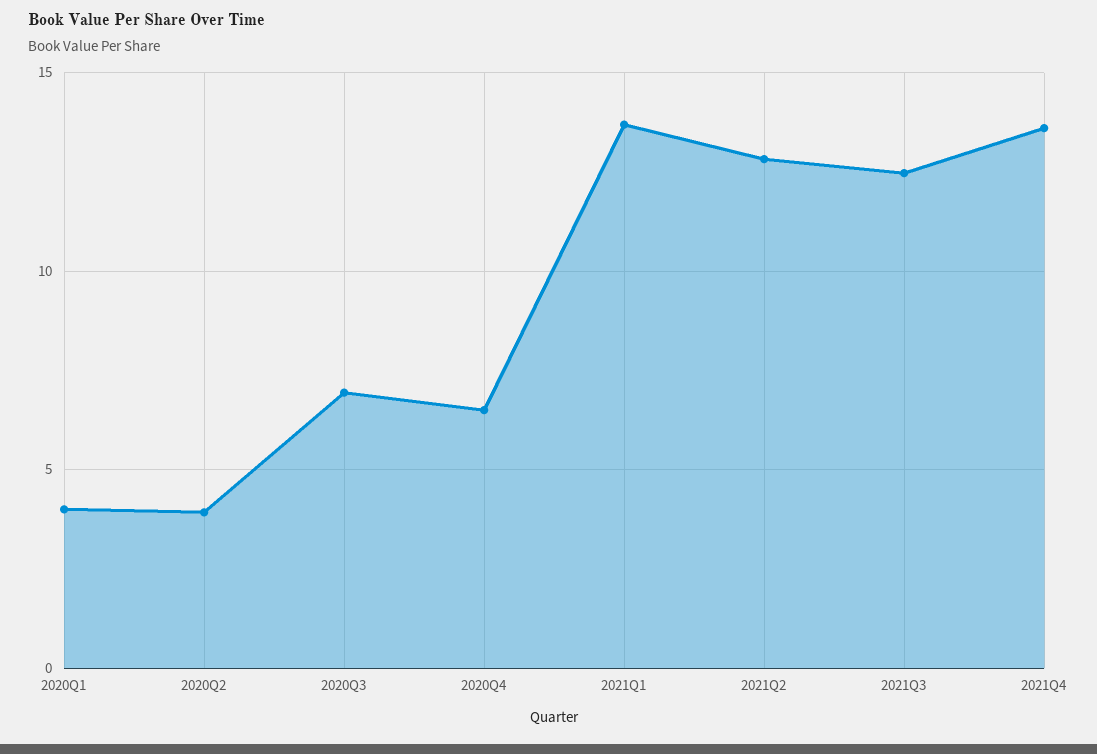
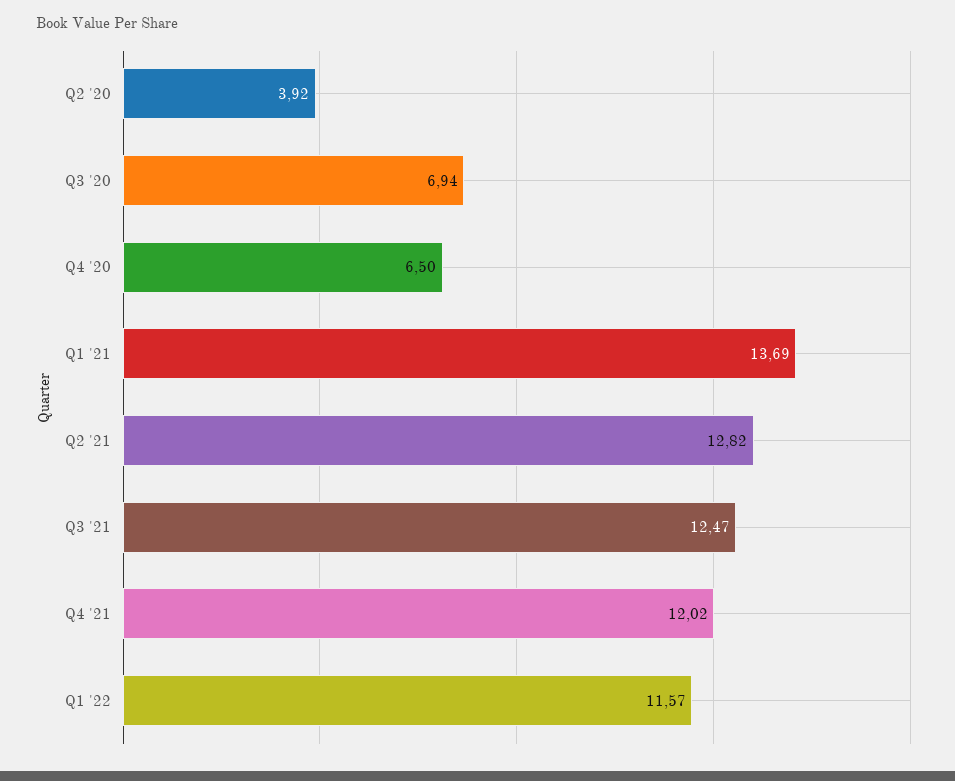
2020Q1: 4 -> none
2021Q4: 13.5 -> 12.02
Q1 '22: none -> 11.57

